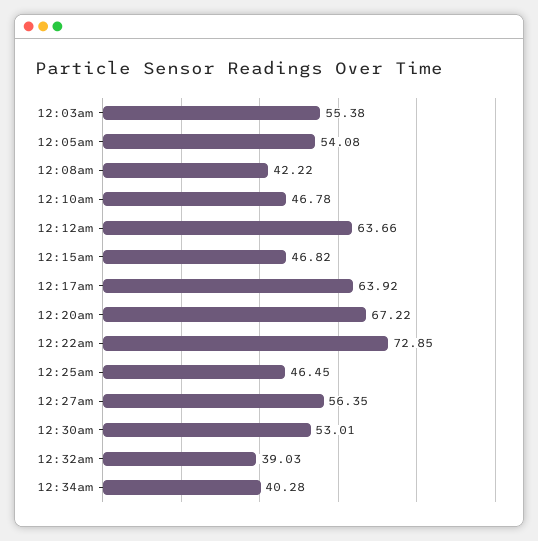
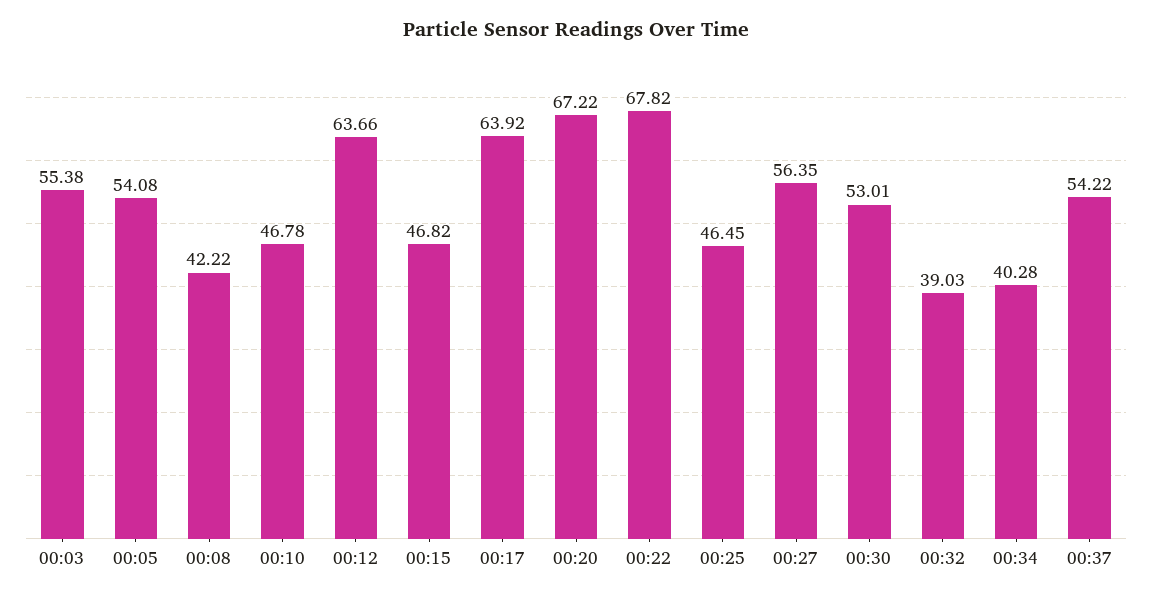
12:22am: 72.85 -> 67.82
00:37: none -> 54.22

